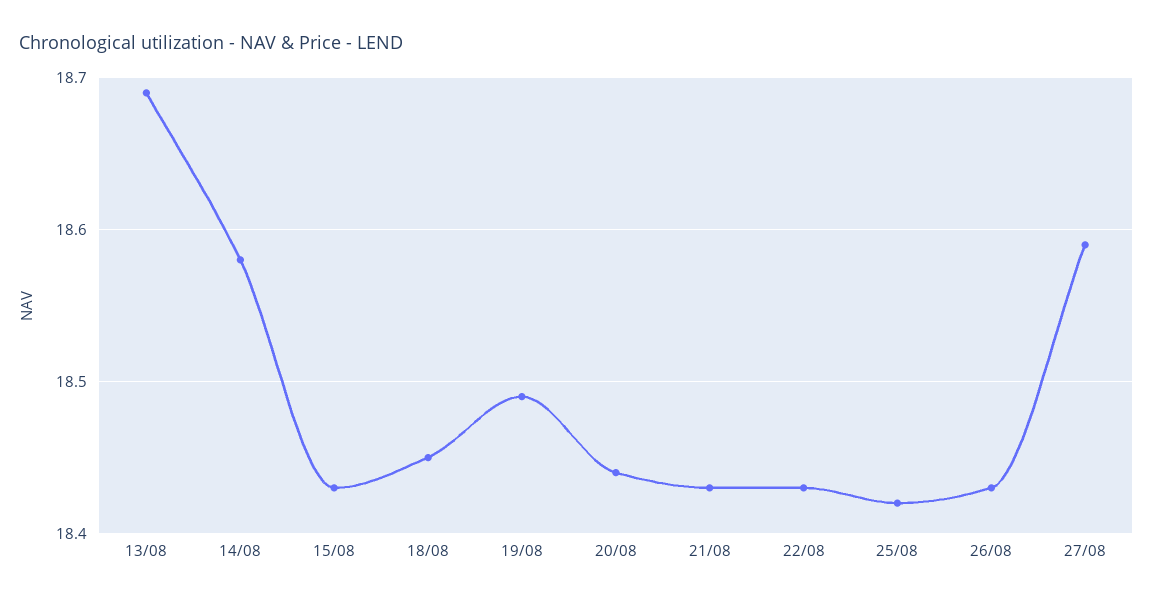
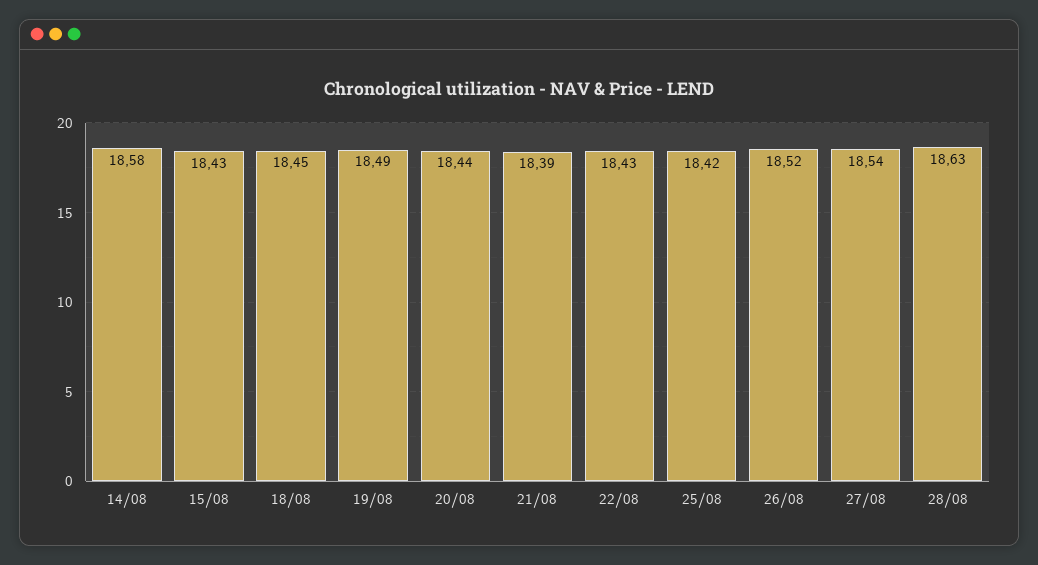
13/08: 18.69 -> none
21/08: 18.43 -> 18.39
26/08: 18.43 -> 18.52
27/08: 18.59 -> 18.54
28/08: none -> 18.63

